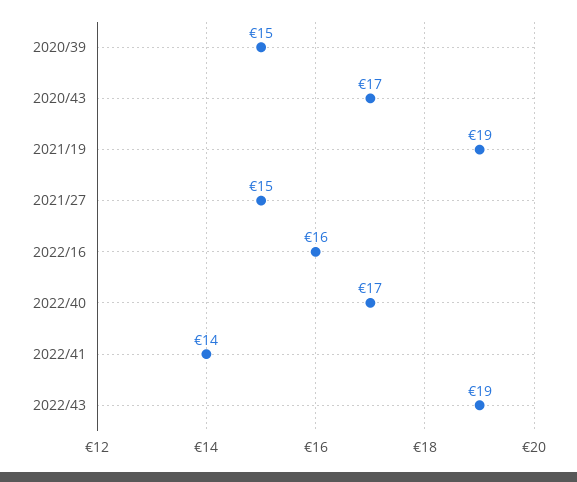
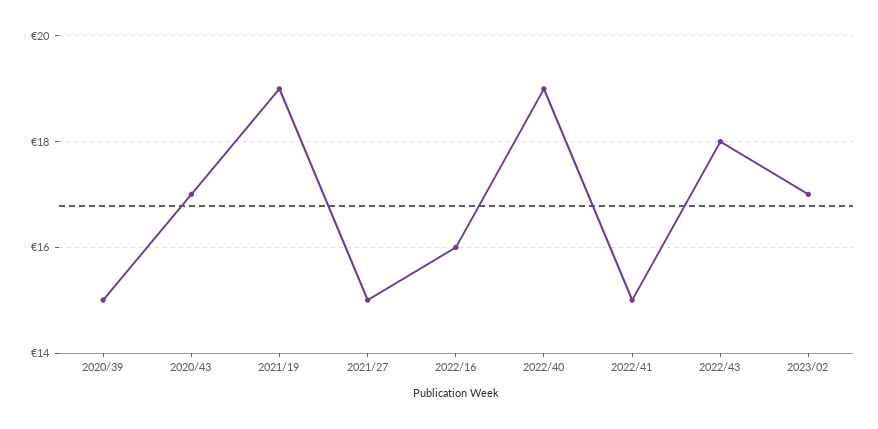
2022/40: 17 -> 19
2022/41: 14 -> 15
2022/43: 19 -> 18
2023/02: none -> 17

